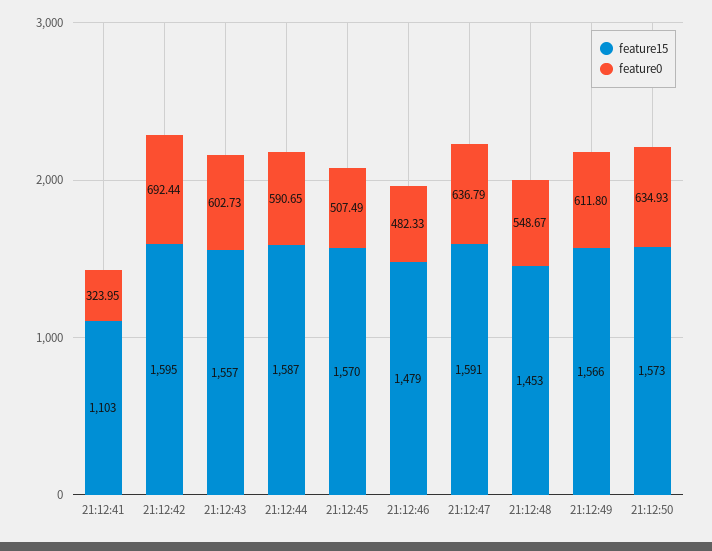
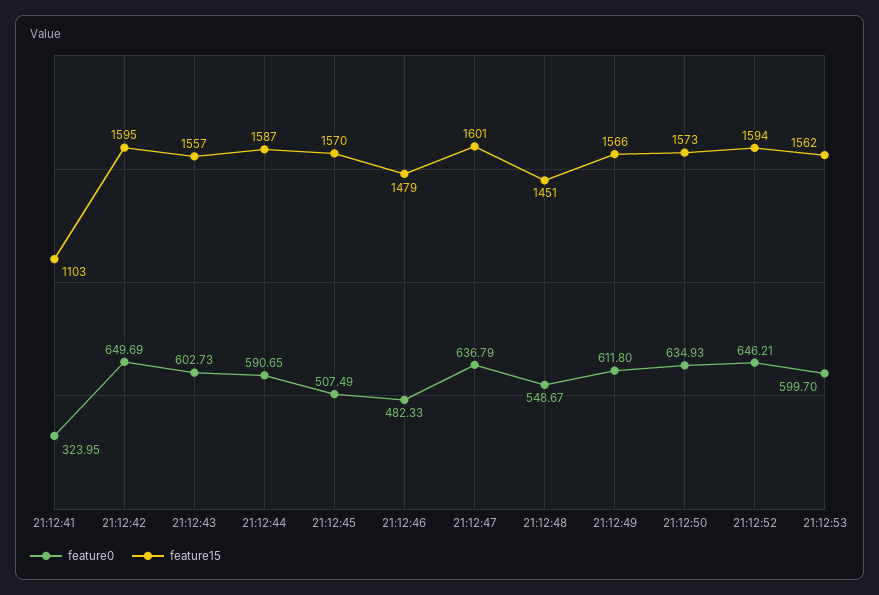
feature0, 21:12:42: 692.44 -> 649.69
feature15, 21:12:47: 1591 -> 1601
feature15, 21:12:48: 1453 -> 1451
feature0, 21:12:52: none -> 646.21
feature15, 21:12:52: none -> 1594
feature0, 21:12:53: none -> 599.7
feature15, 21:12:53: none -> 1562

